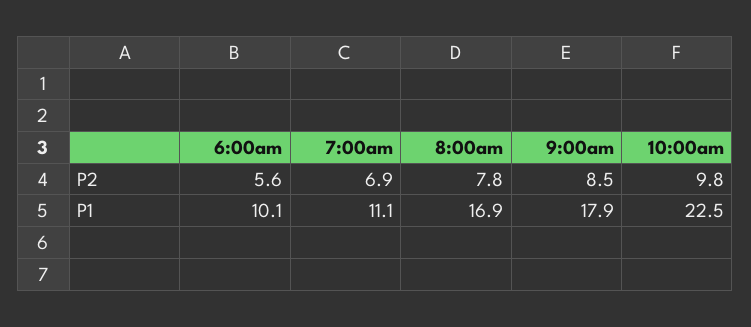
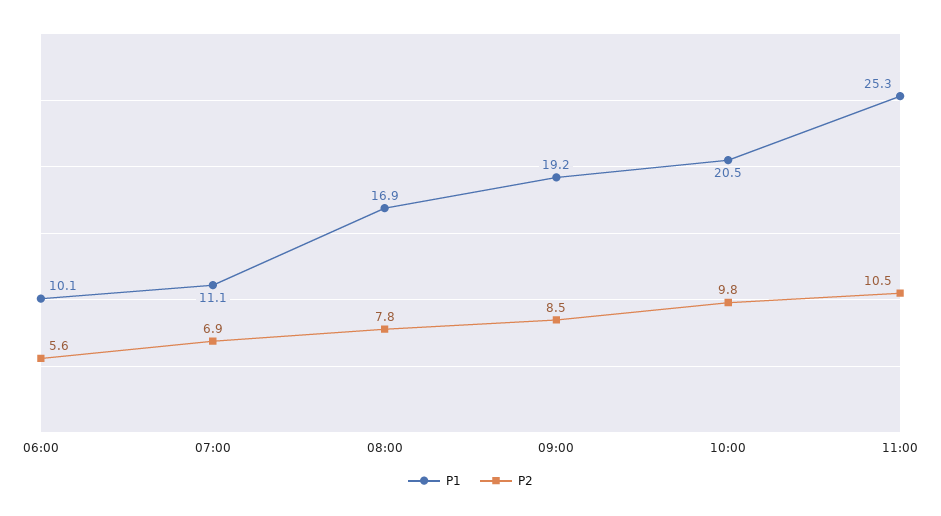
P1, 9:00am: 17.9 -> 19.2
P1, 10:00am: 22.5 -> 20.5
P1, 11:00: none -> 25.3
P2, 11:00: none -> 10.5

